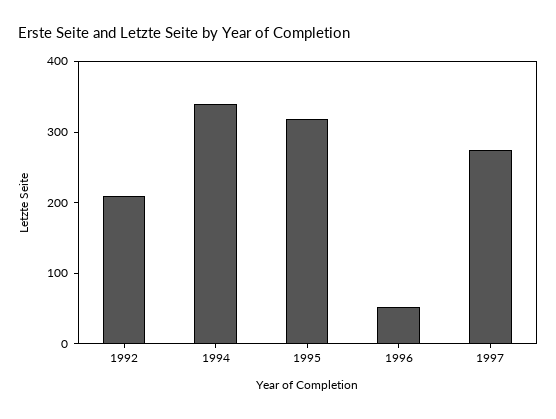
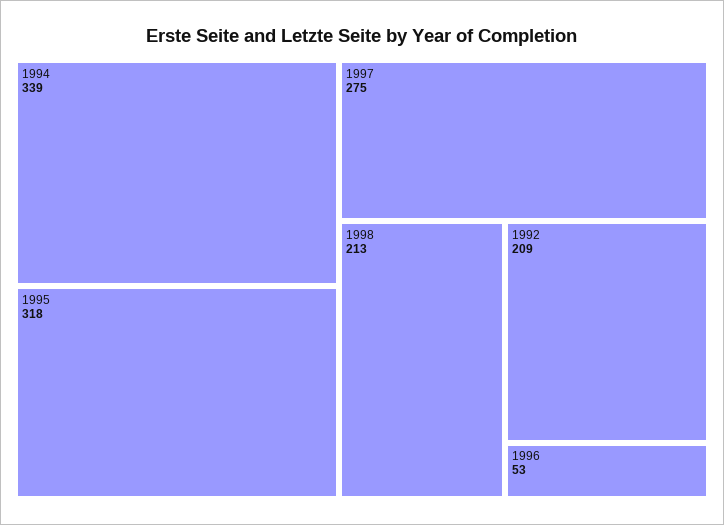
1998: none -> 213

